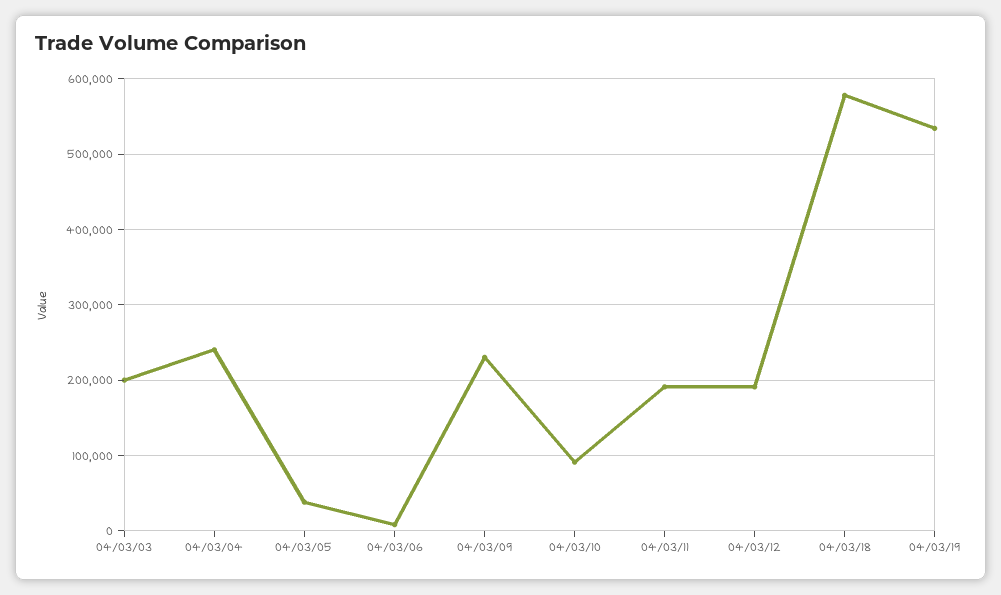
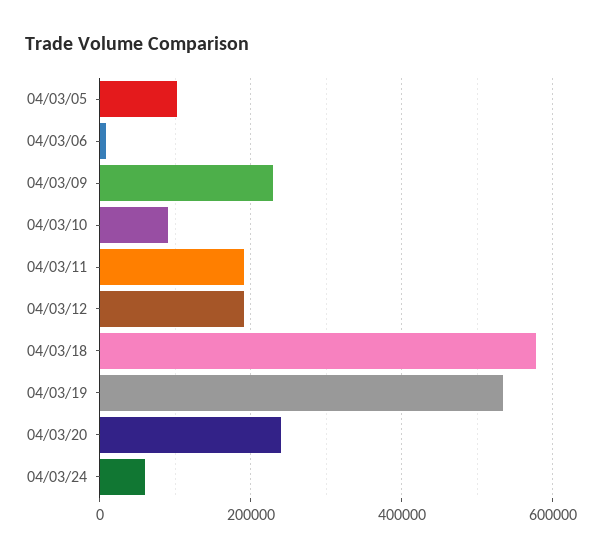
04/03/03: 200000 -> none
04/03/04: 240000 -> none
04/03/05: 40000 -> 100000
04/03/20: none -> 240000
04/03/24: none -> 60000

